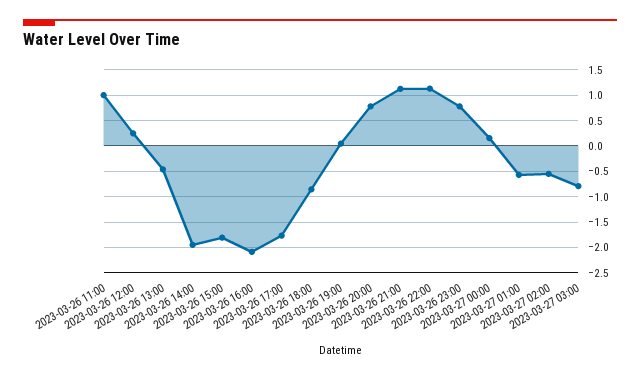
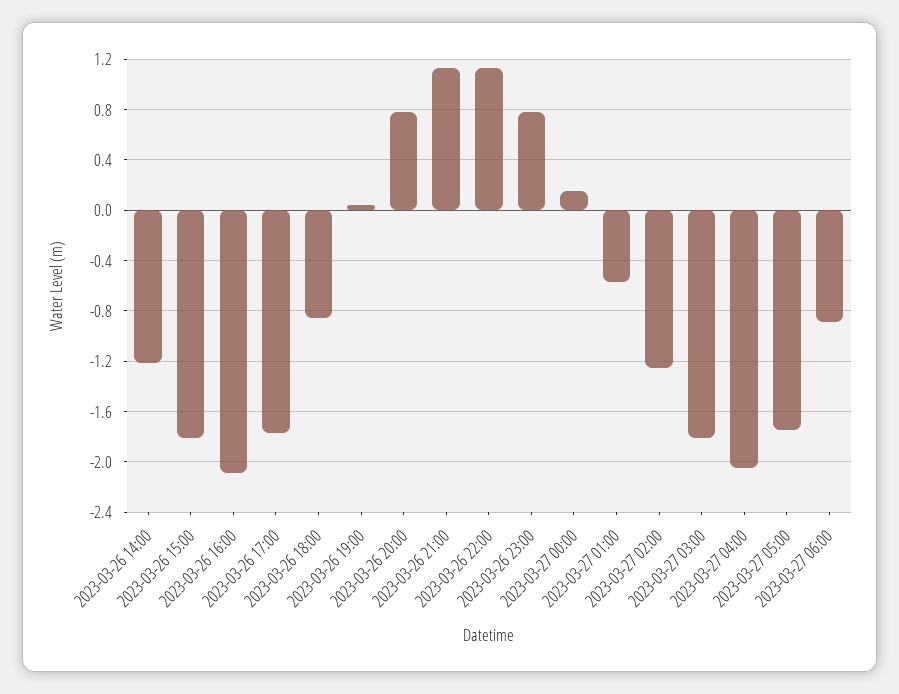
2023-03-26 11:00: 1 -> none
2023-03-26 12:00: 0.25 -> none
2023-03-26 13:00: -0.5 -> none
2023-03-26 14:00: -2 -> -1.2
2023-03-27 02:00: -0.5 -> -1.25
2023-03-27 03:00: -0.75 -> -1.8
2023-03-27 04:00: none -> -2.05
2023-03-27 05:00: none -> -1.75
2023-03-27 06:00: none -> -0.9

